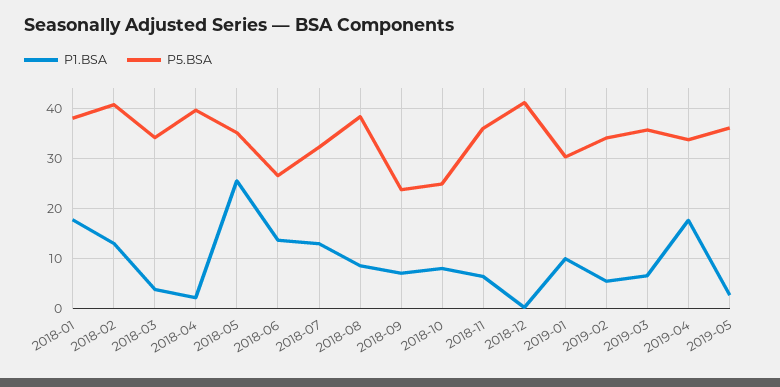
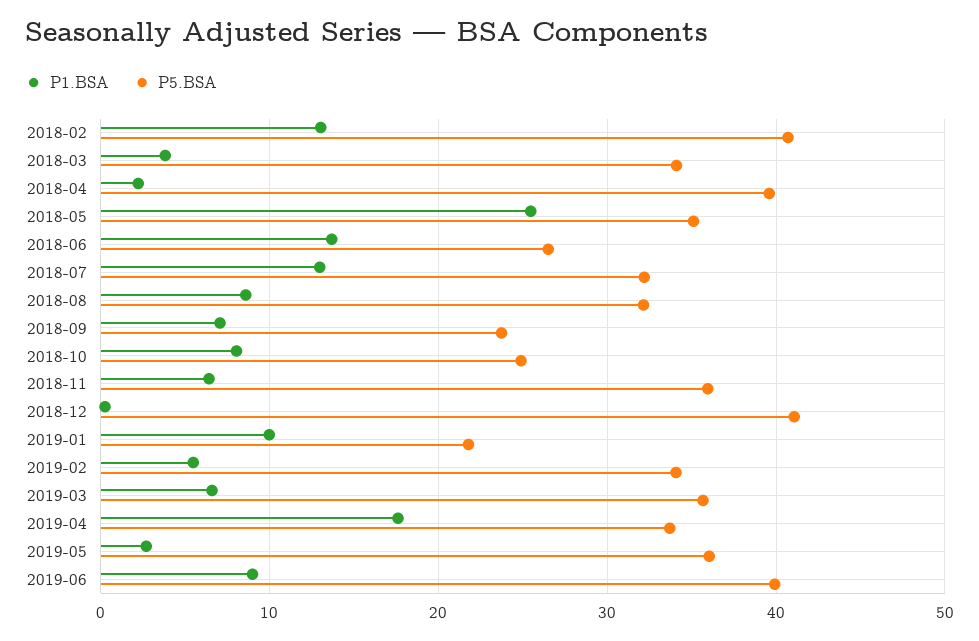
P1.BSA, 2018-01: 18 -> none
P5.BSA, 2018-01: 38 -> none
P5.BSA, 2018-08: 38 -> 32
P5.BSA, 2019-01: 30 -> 22
P1.BSA, 2019-06: none -> 9
P5.BSA, 2019-06: none -> 40

